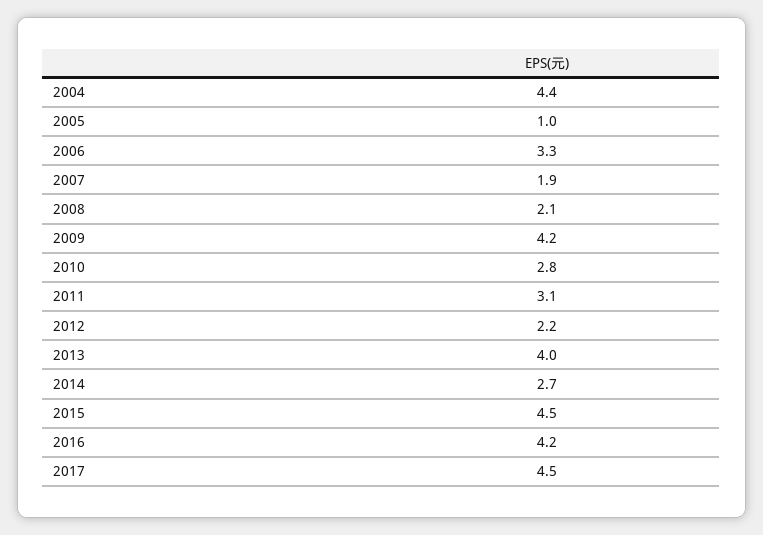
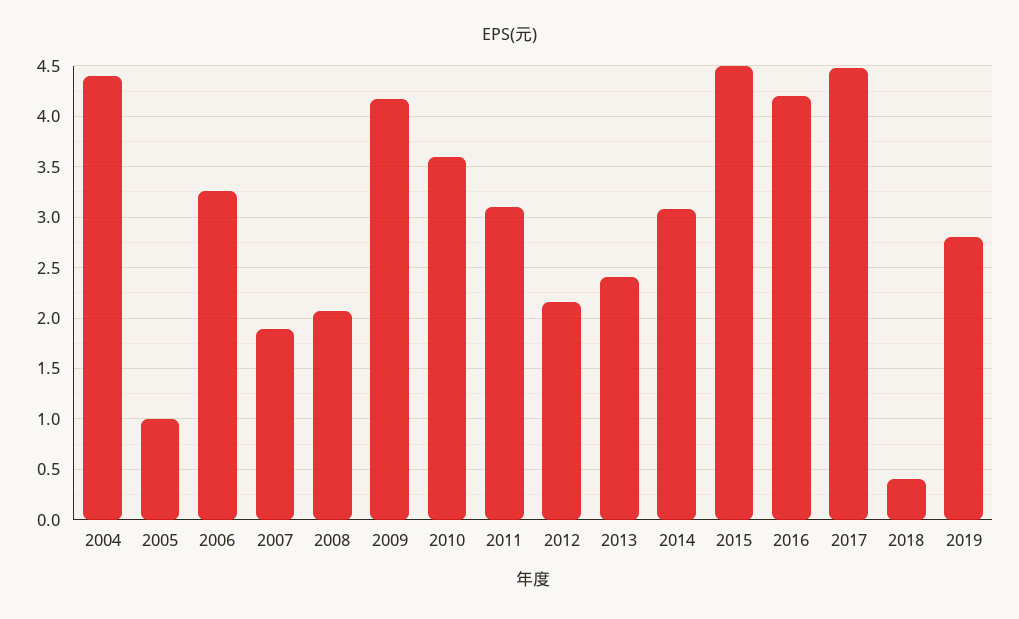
2010: 2.8 -> 3.6
2013: 4 -> 2.4
2014: 2.7 -> 3.1
2018: none -> 0.4
2019: none -> 2.8

